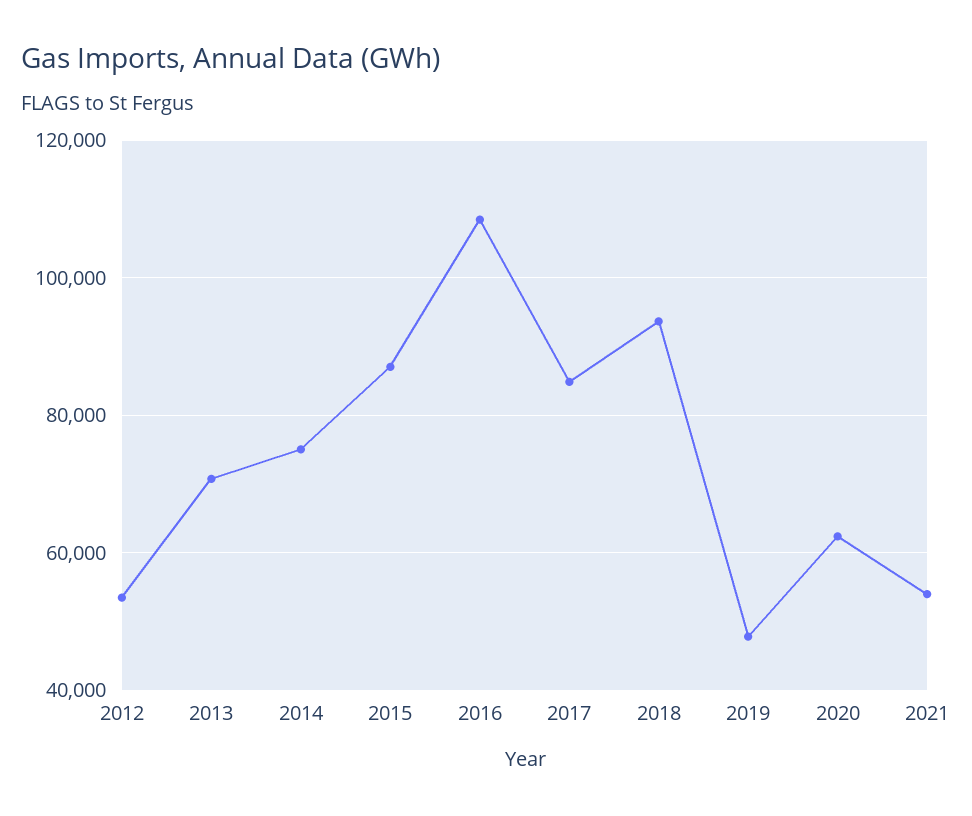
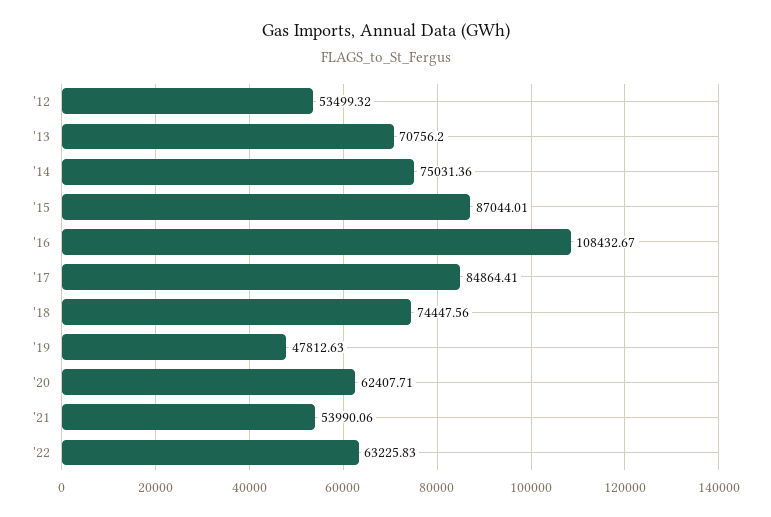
2018: 94000 -> 74447.56
'22: none -> 63225.83

